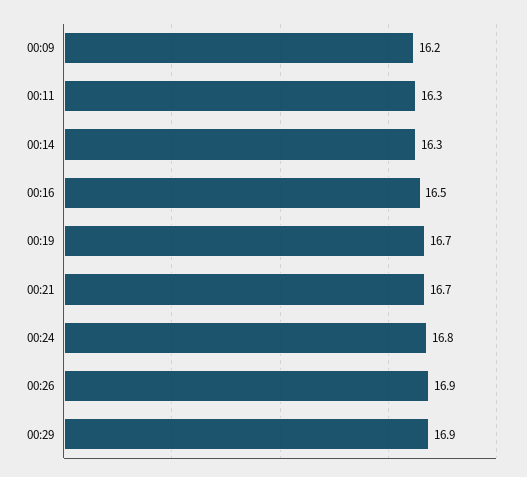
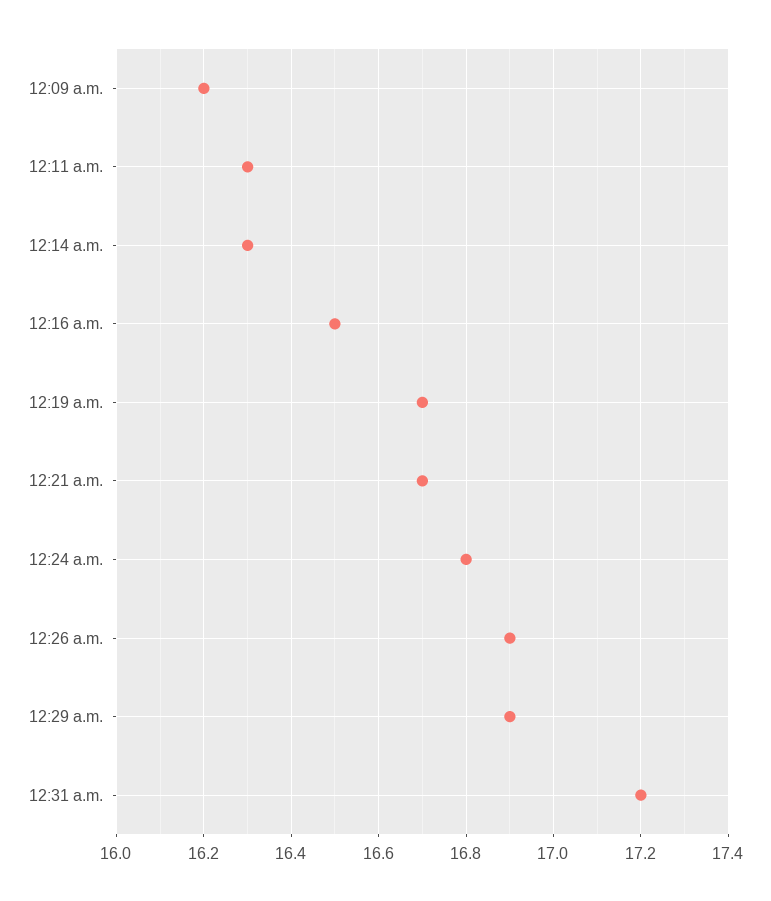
12:31 a.m.: none -> 17.2

